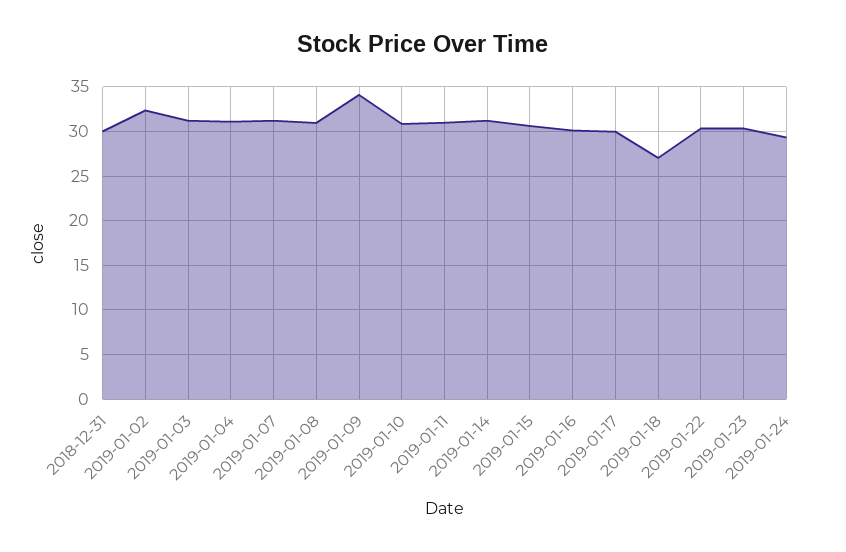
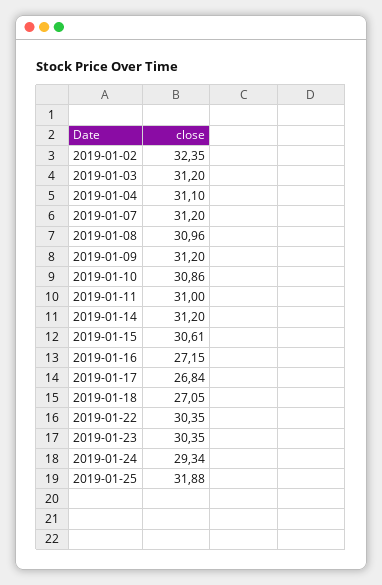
2018-12-31: 30 -> none
2019-01-09: 34 -> 31.2
2019-01-16: 30 -> 27.15
2019-01-17: 30 -> 26.84
2019-01-25: none -> 31.88

